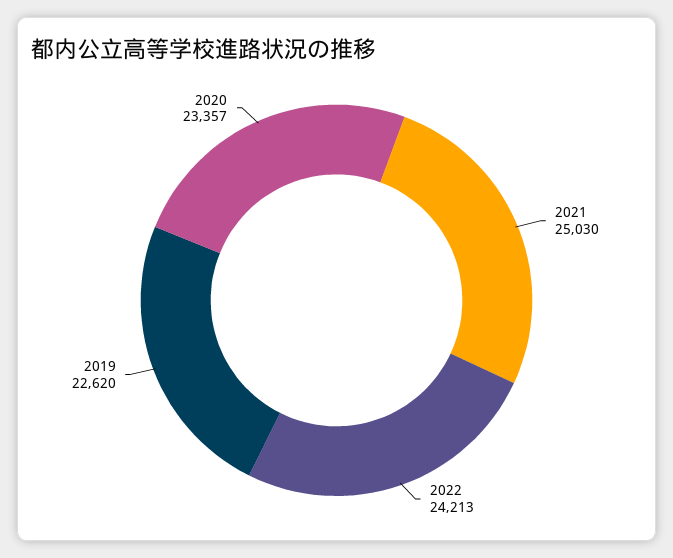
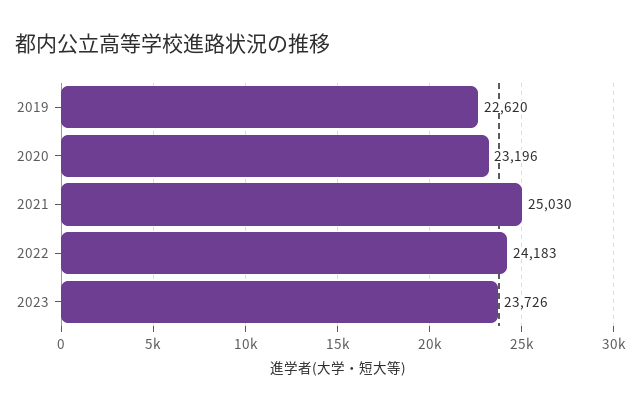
2022: 24213 -> 24183
2020: 23357 -> 23196
2023: none -> 23726

